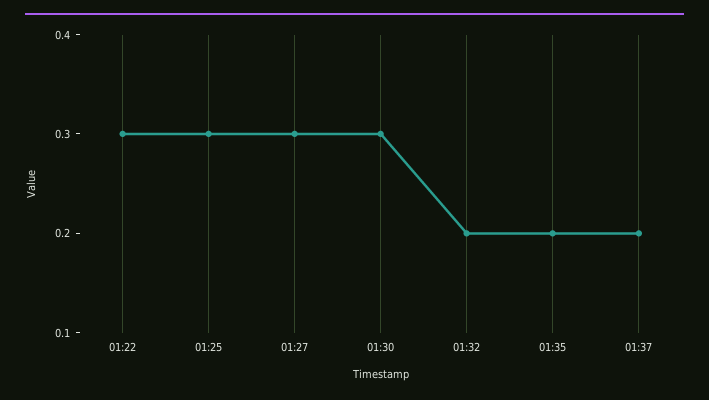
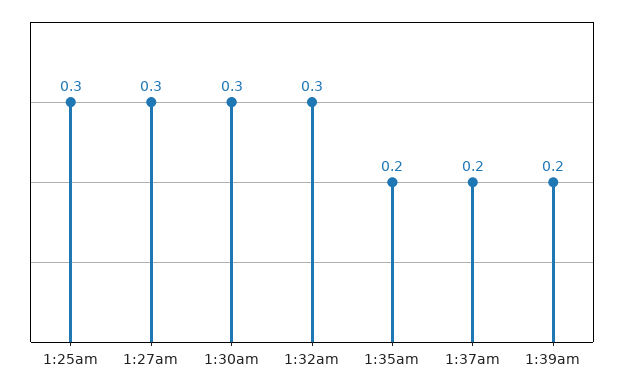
01:22: 0.3 -> none
01:32: 0.2 -> 0.3
1:39am: none -> 0.2

